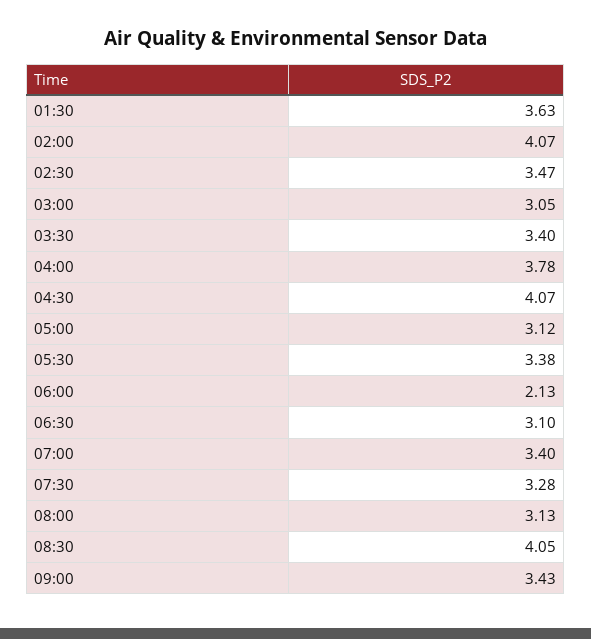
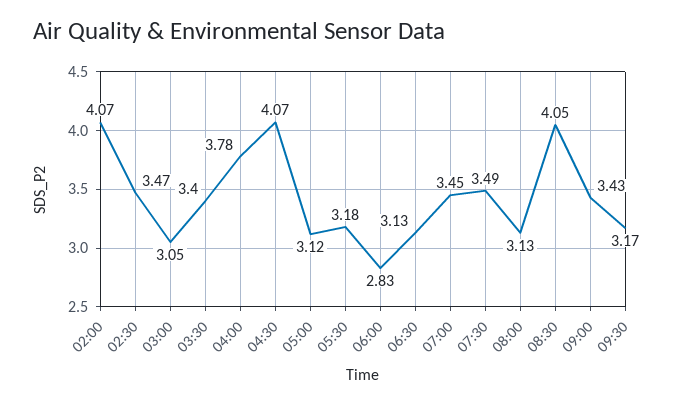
01:30: 3.63 -> none
05:30: 3.38 -> 3.18
06:00: 2.13 -> 2.83
06:30: 3.1 -> 3.13
07:00: 3.4 -> 3.45
07:30: 3.28 -> 3.49
09:30: none -> 3.17

